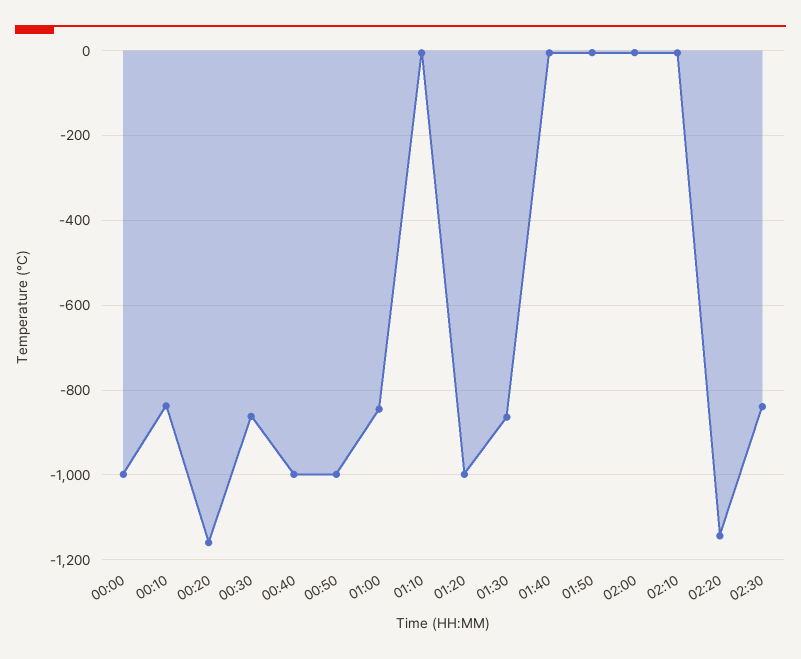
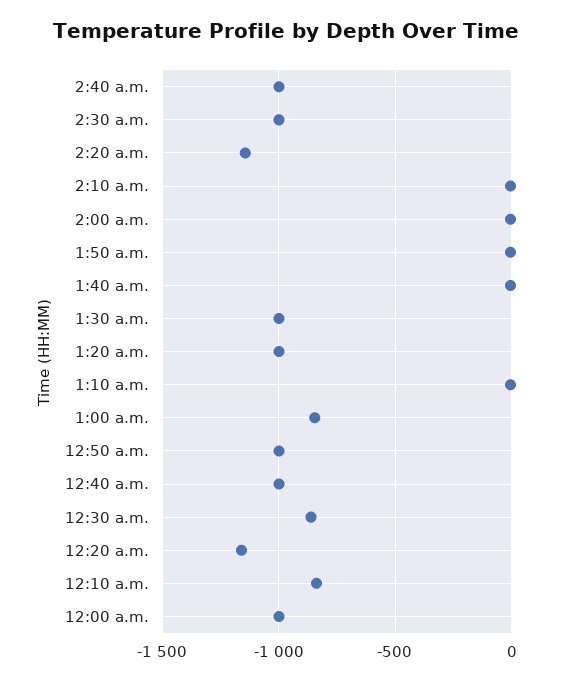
01:30: -860 -> -1000
02:30: -840 -> -1000
2:40 a.m.: none -> -1000

